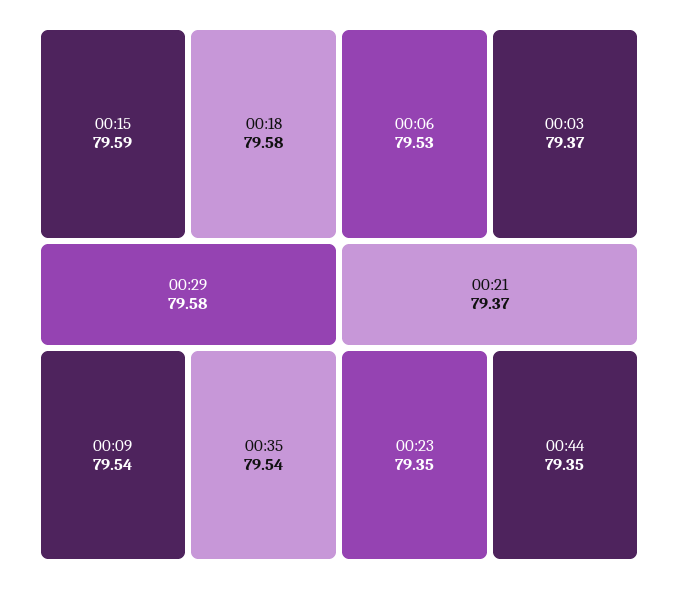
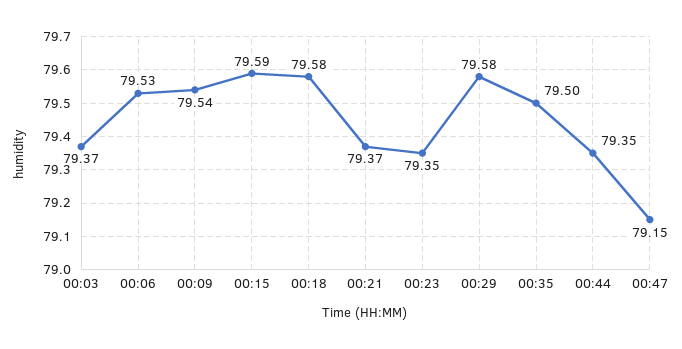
00:35: 79.54 -> 79.5
00:47: none -> 79.15

